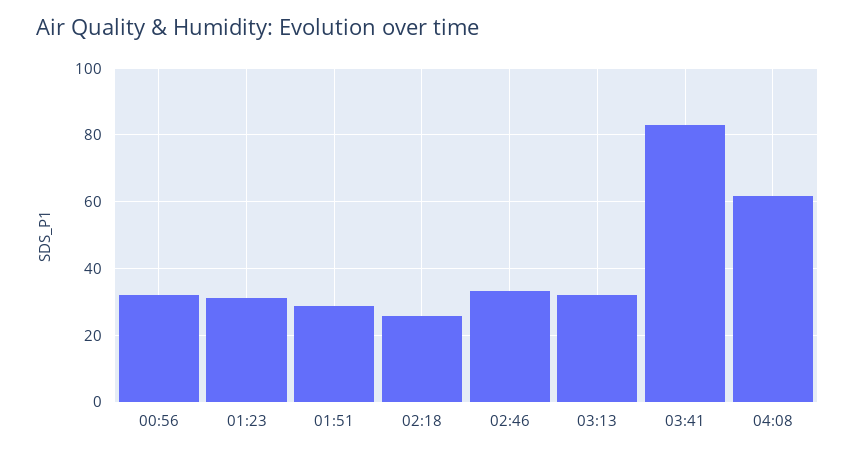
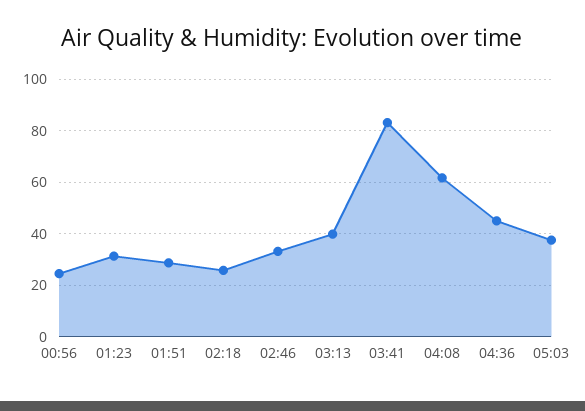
00:56: 32 -> 25
03:13: 32 -> 40
04:36: none -> 45
05:03: none -> 37.5

